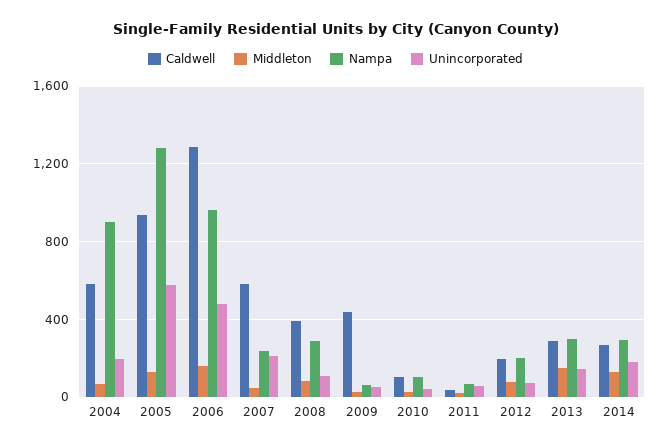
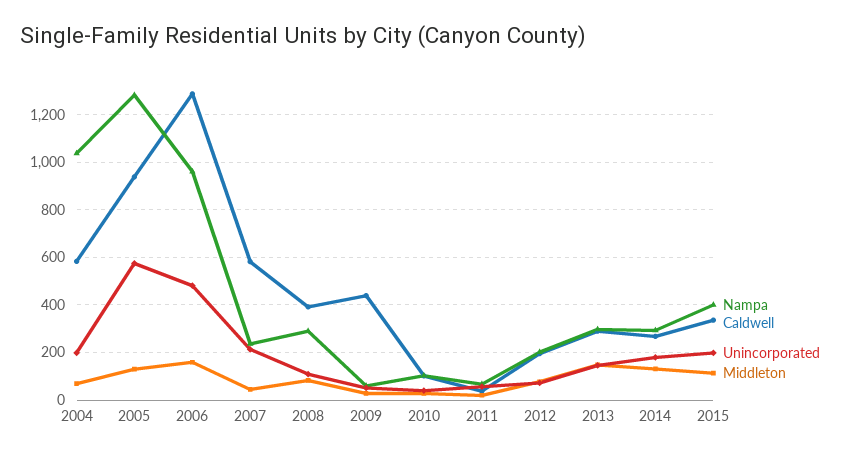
Nampa, 2004: 900 -> 1050
Nampa, 2015: none -> 400
Caldwell, 2015: none -> 350
Unincorporated, 2015: none -> 200
Middleton, 2015: none -> 100

